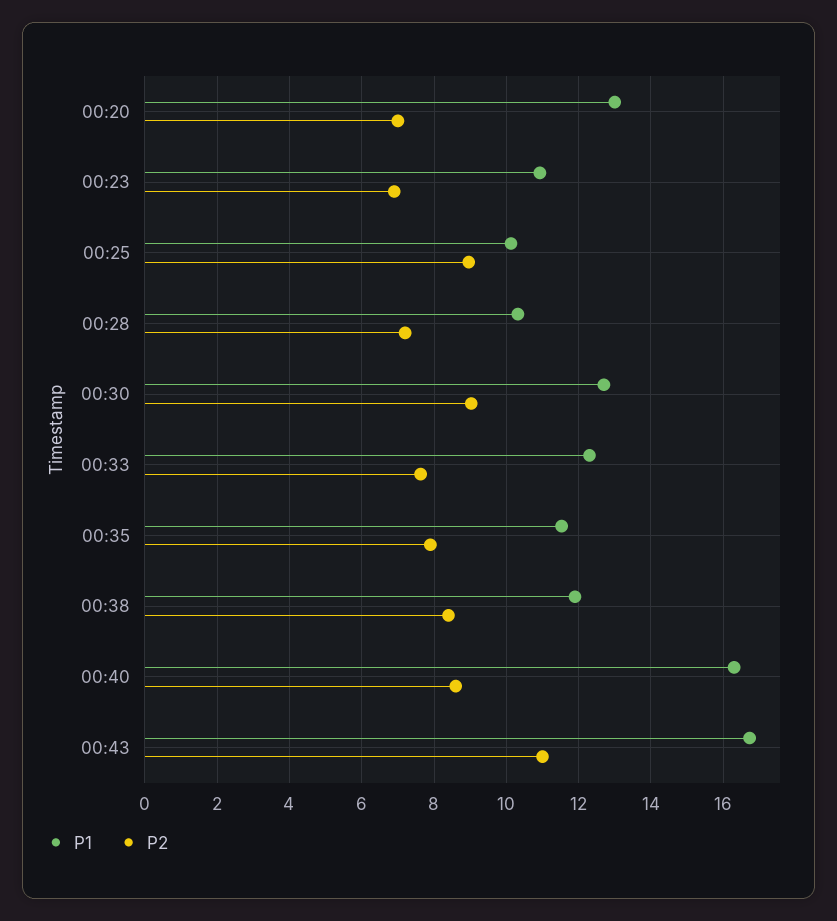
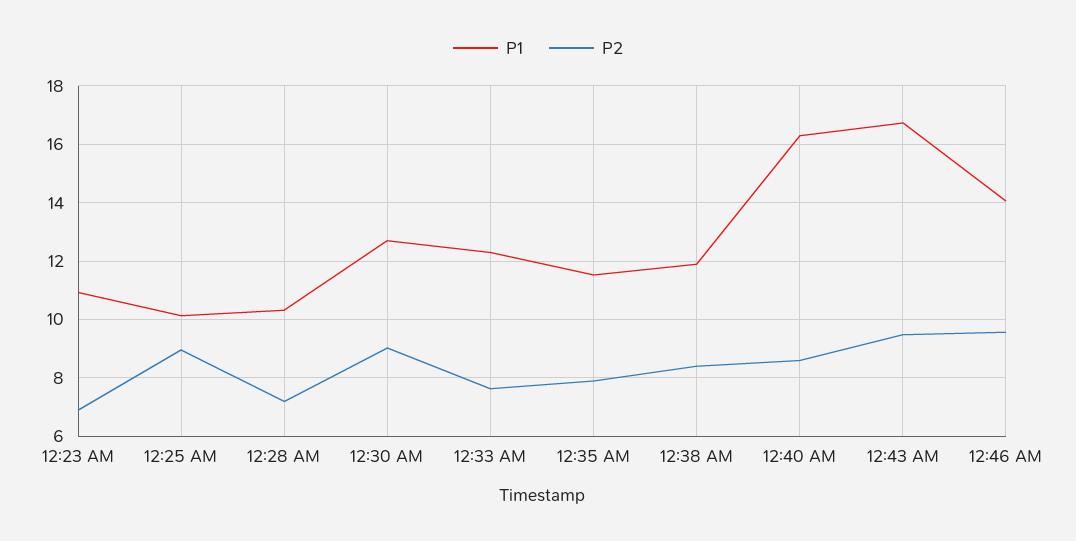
P1, 00:20: 13 -> none
P2, 00:20: 7 -> none
P2, 00:43: 11 -> 9.5
P1, 12:46 AM: none -> 14
P2, 12:46 AM: none -> 9.5

